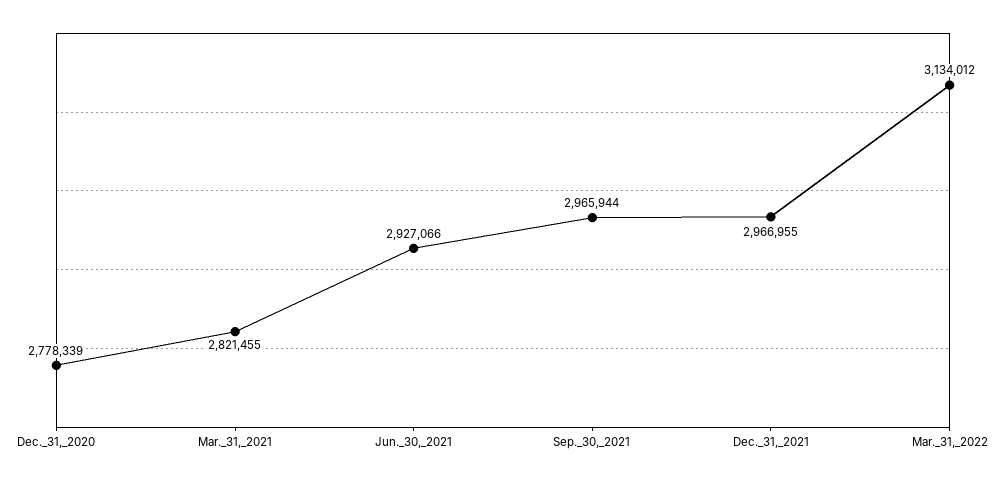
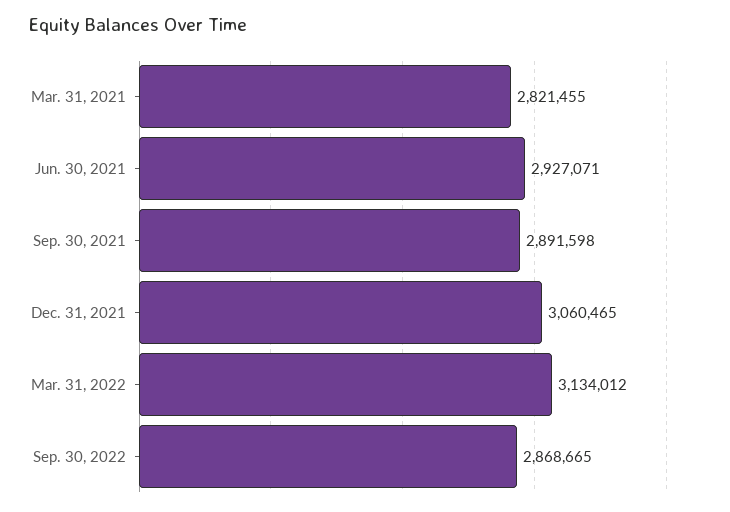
Dec._31,_2020: 2778339 -> none
Jun._30,_2021: 2927066 -> 2927071
Sep._30,_2021: 2965944 -> 2891598
Dec._31,_2021: 2966955 -> 3060465
Sep. 30, 2022: none -> 2868665

